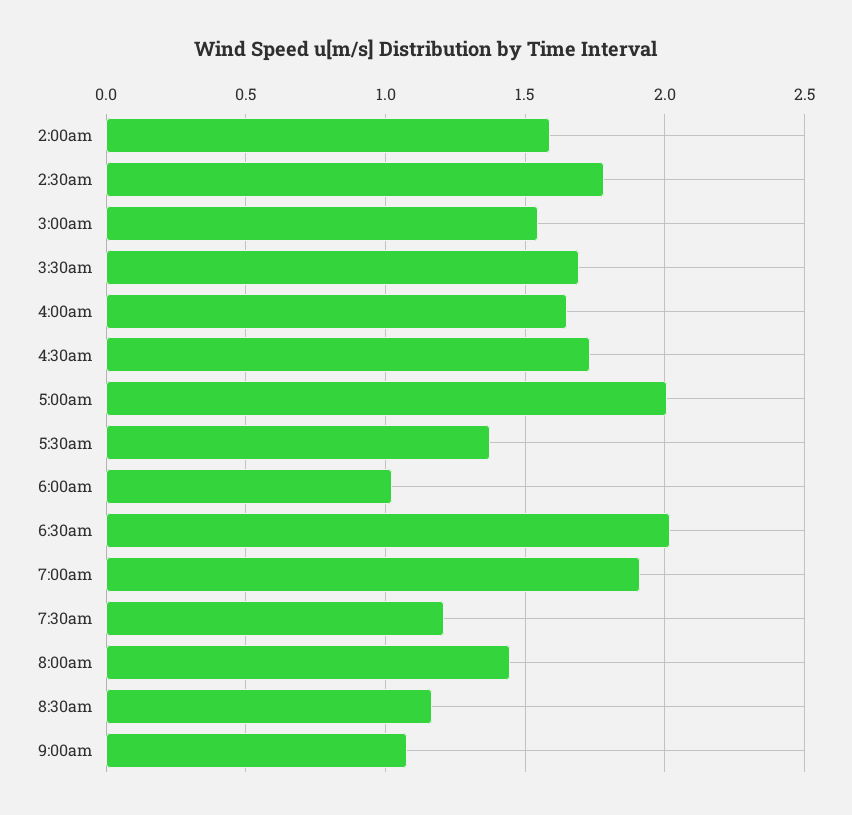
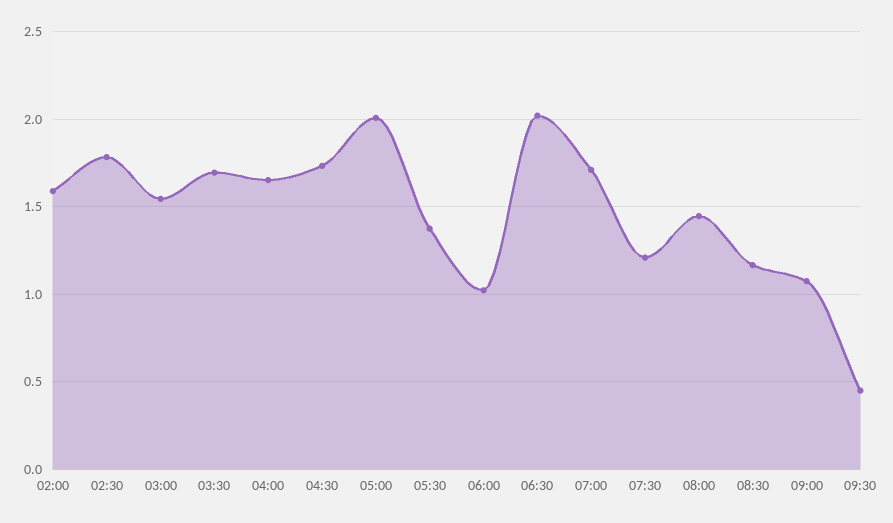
7:00am: 1.9 -> 1.7
09:30: none -> 0.45

